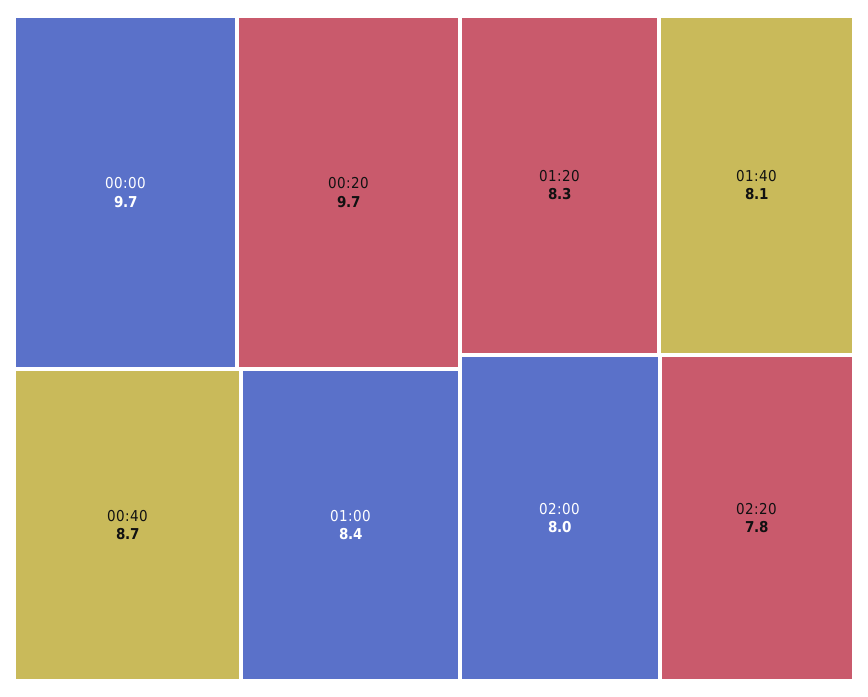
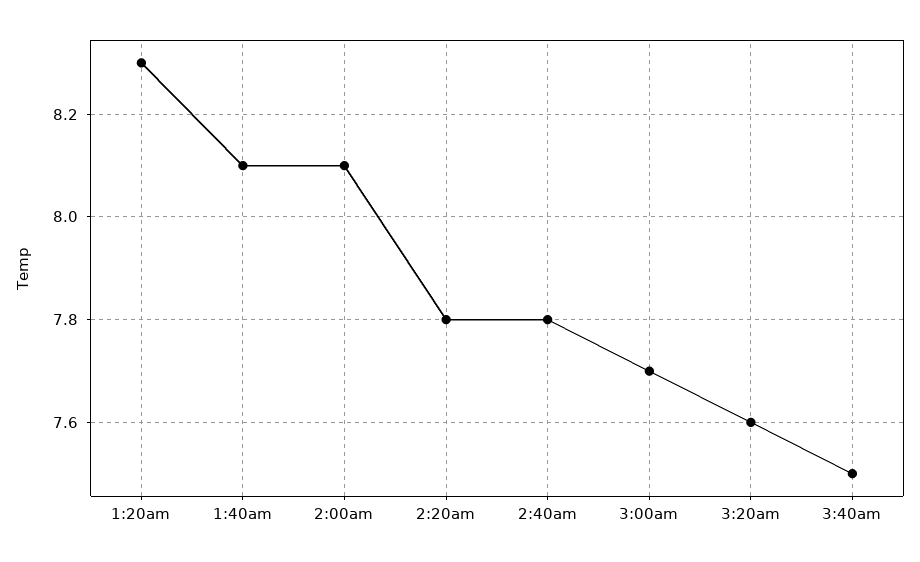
00:00: 9.7 -> none
00:20: 9.7 -> none
00:40: 8.7 -> none
01:00: 8.4 -> none
02:00: 8 -> 8.1
2:40am: none -> 7.8
3:00am: none -> 7.7
3:20am: none -> 7.6
3:40am: none -> 7.5

